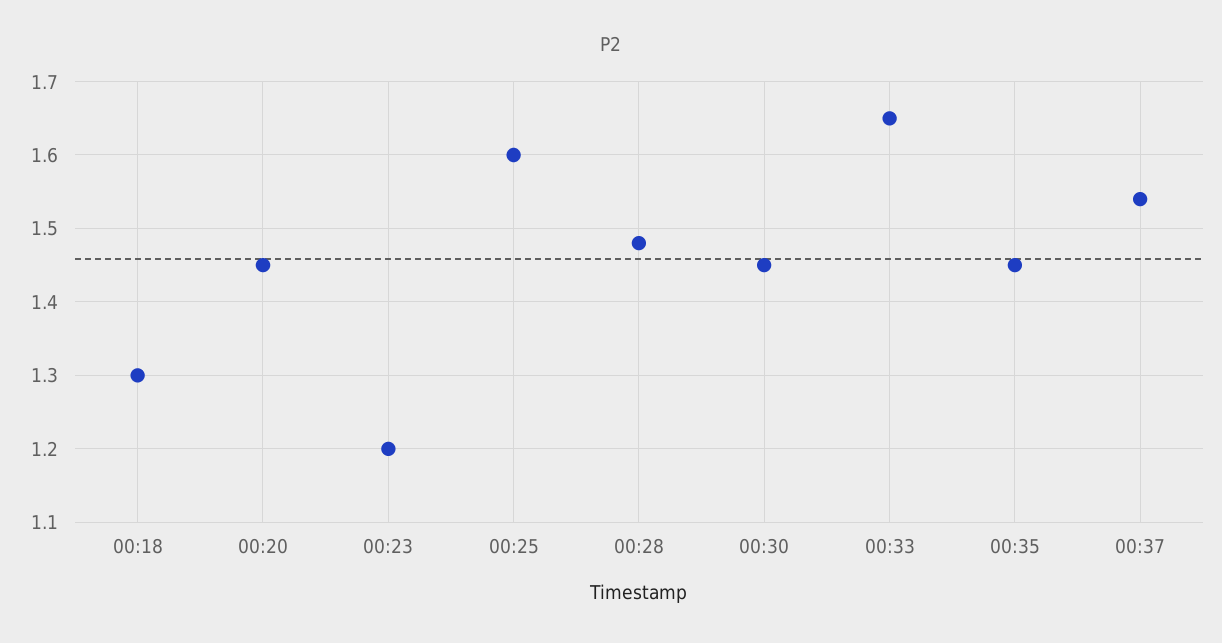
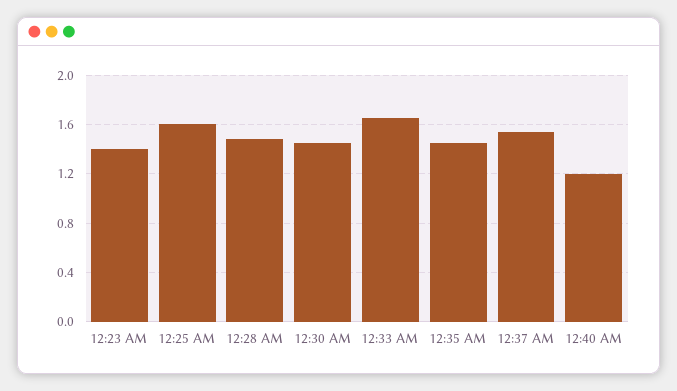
00:18: 1.3 -> none
00:20: 1.45 -> none
00:23: 1.2 -> 1.4
12:40 AM: none -> 1.2

